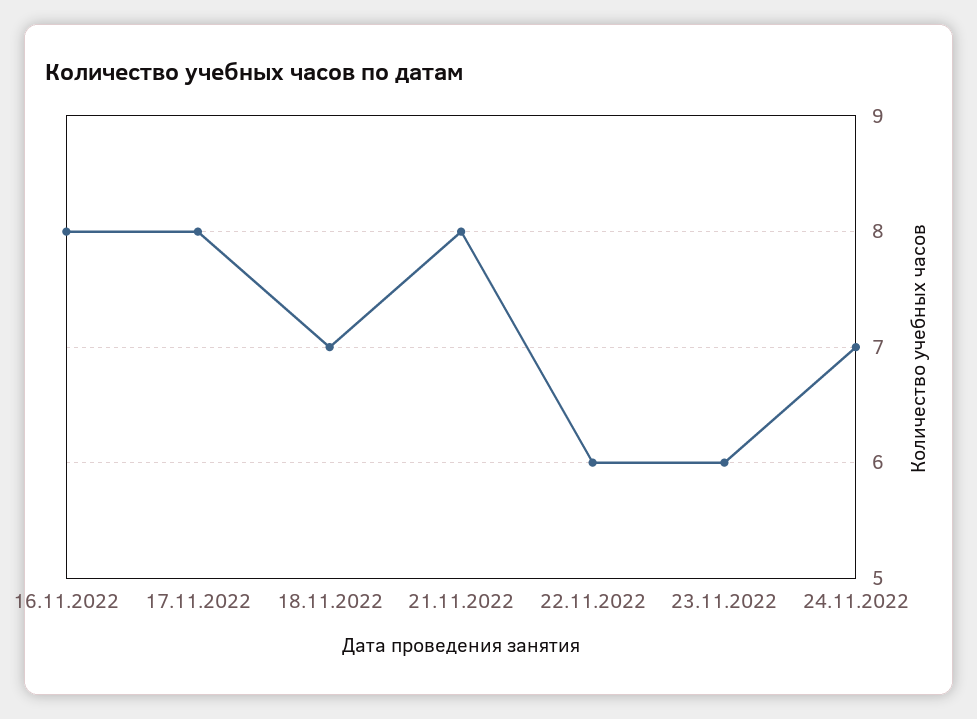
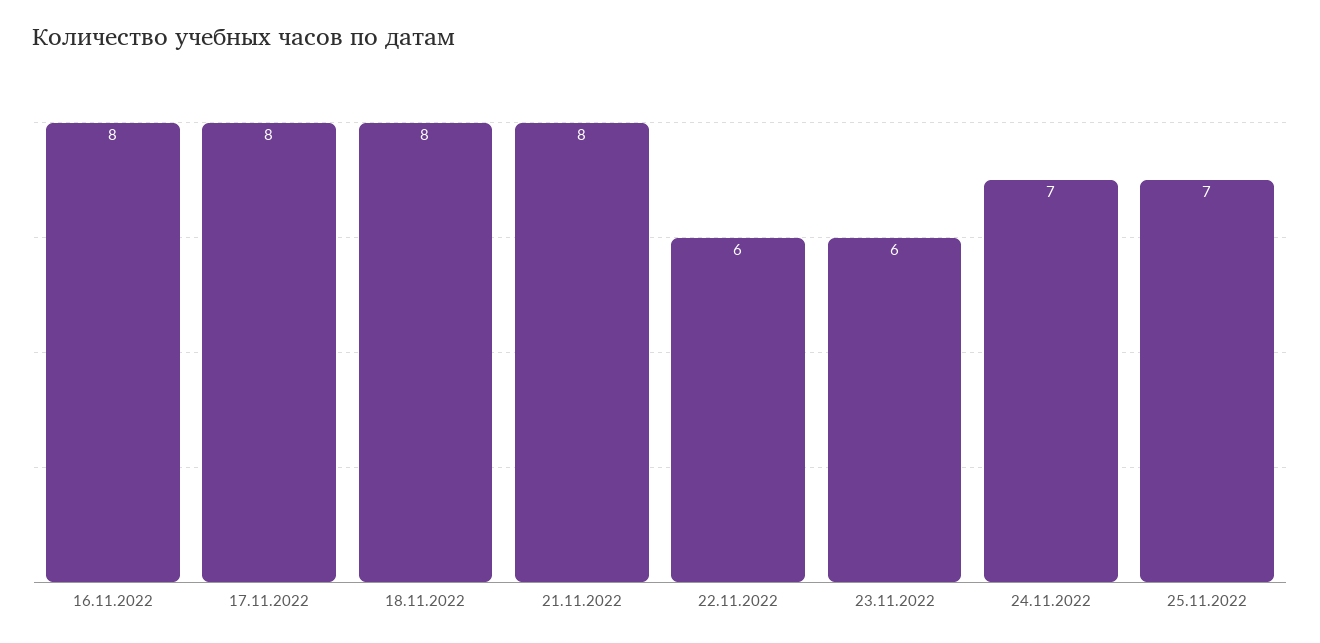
18.11.2022: 7 -> 8
25.11.2022: none -> 7

